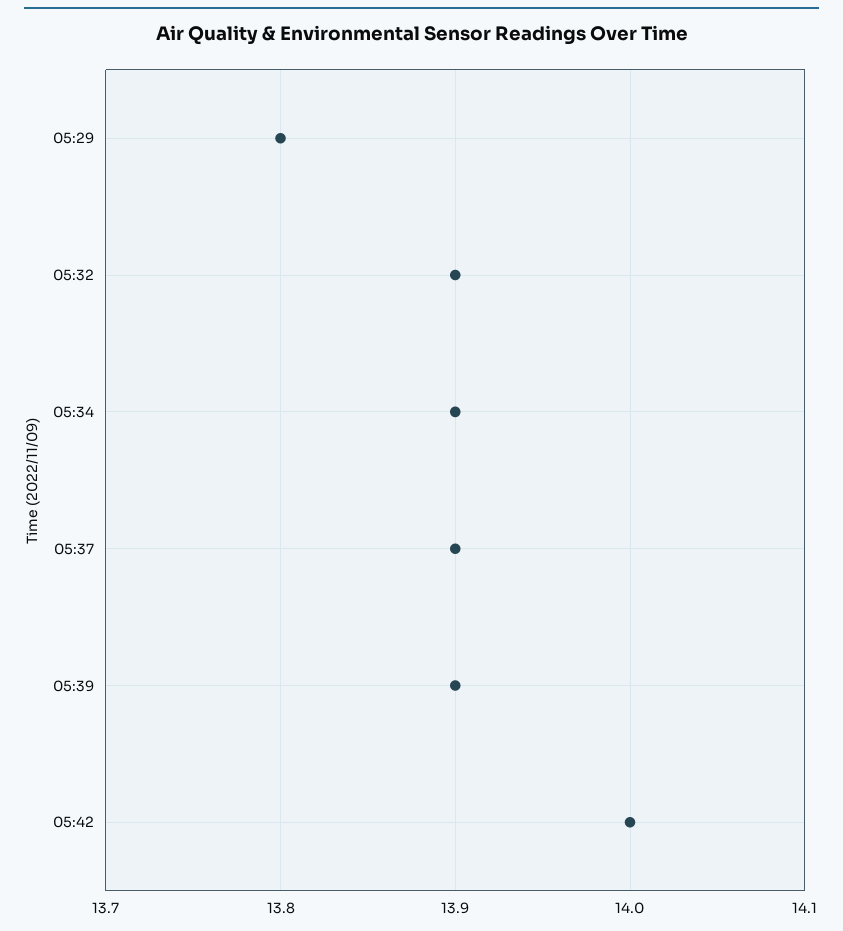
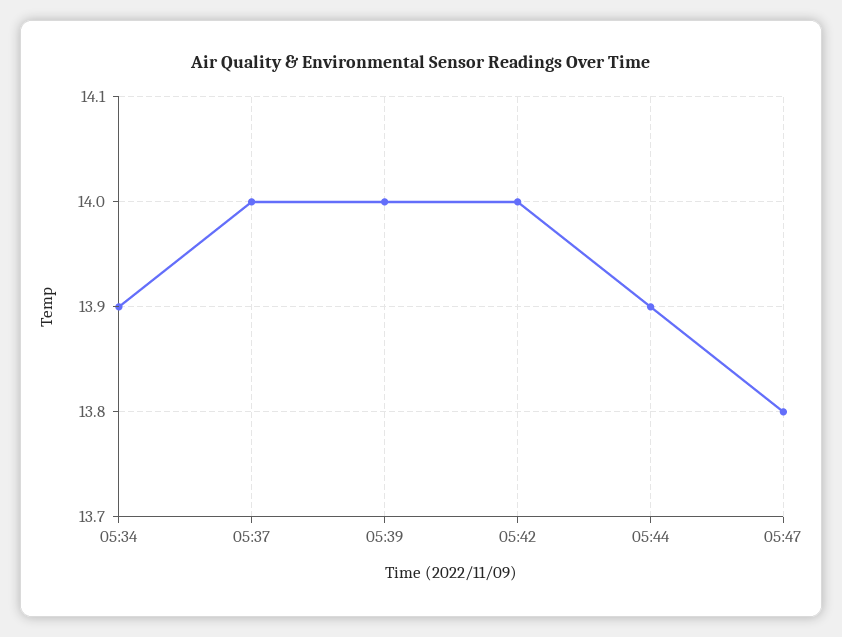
05:29: 13.8 -> none
05:32: 13.9 -> none
05:37: 13.9 -> 14
05:39: 13.9 -> 14
05:44: none -> 13.9
05:47: none -> 13.8

